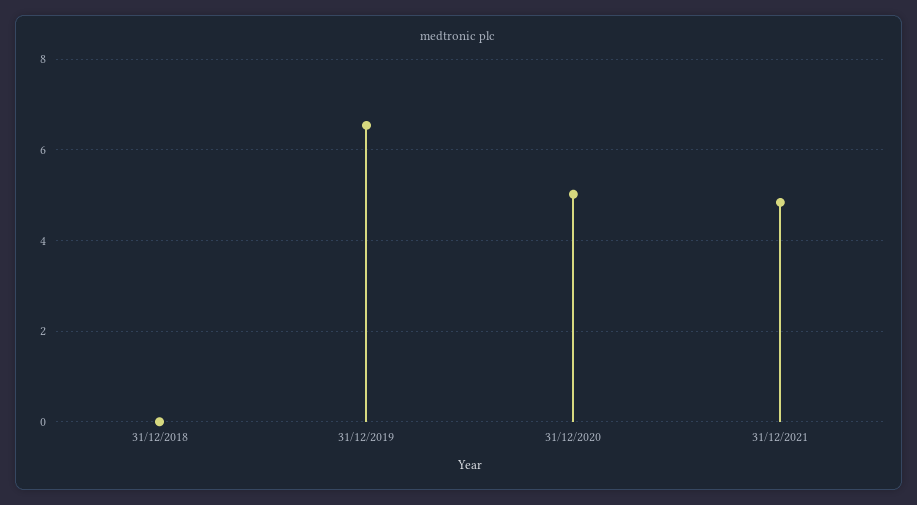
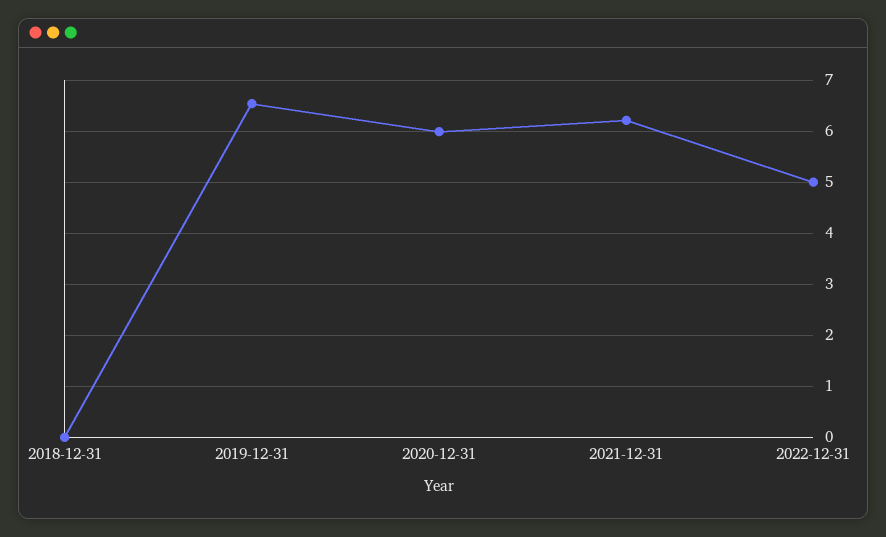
31/12/2020: 5 -> 6
31/12/2021: 4.8 -> 6.2
2022-12-31: none -> 5

